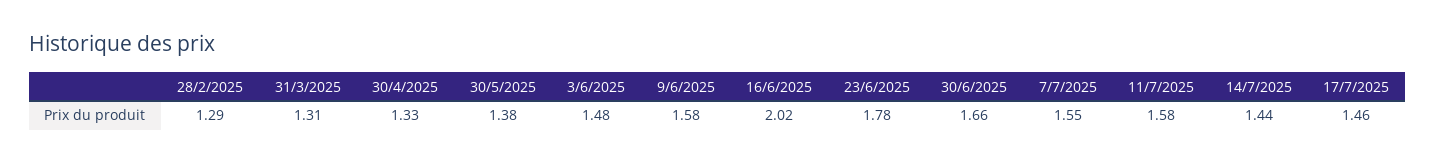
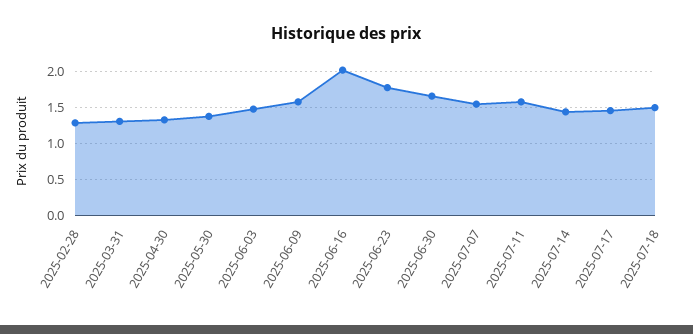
2025-07-18: none -> 1.5

